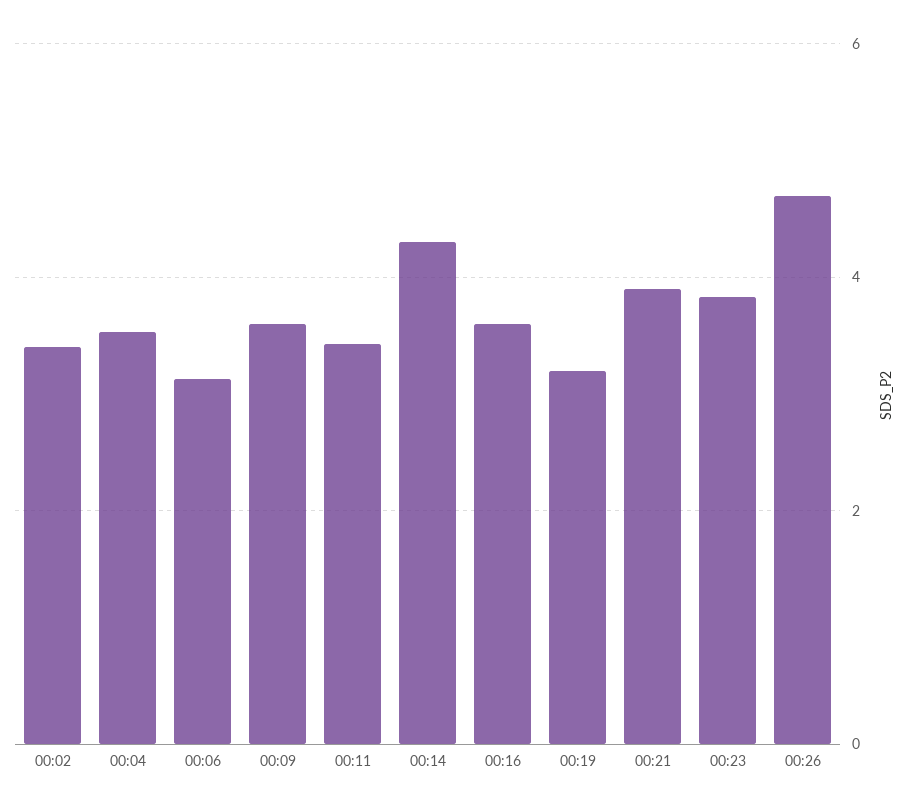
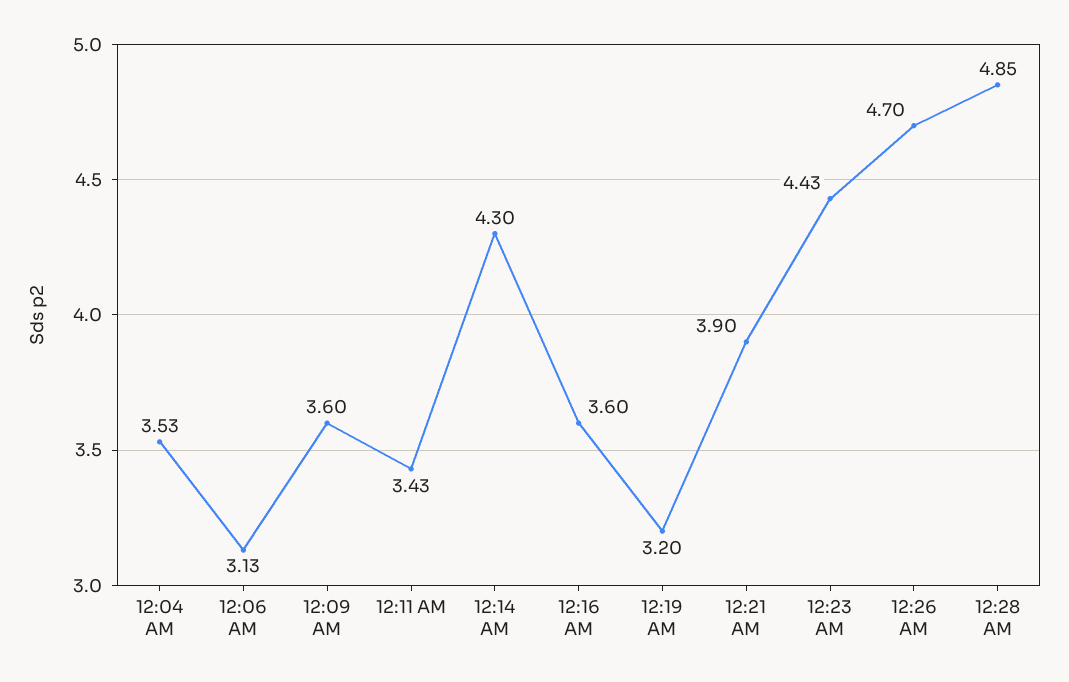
00:02: 3.4 -> none
00:23: 3.8 -> 4.43
12:28 AM: none -> 4.85

